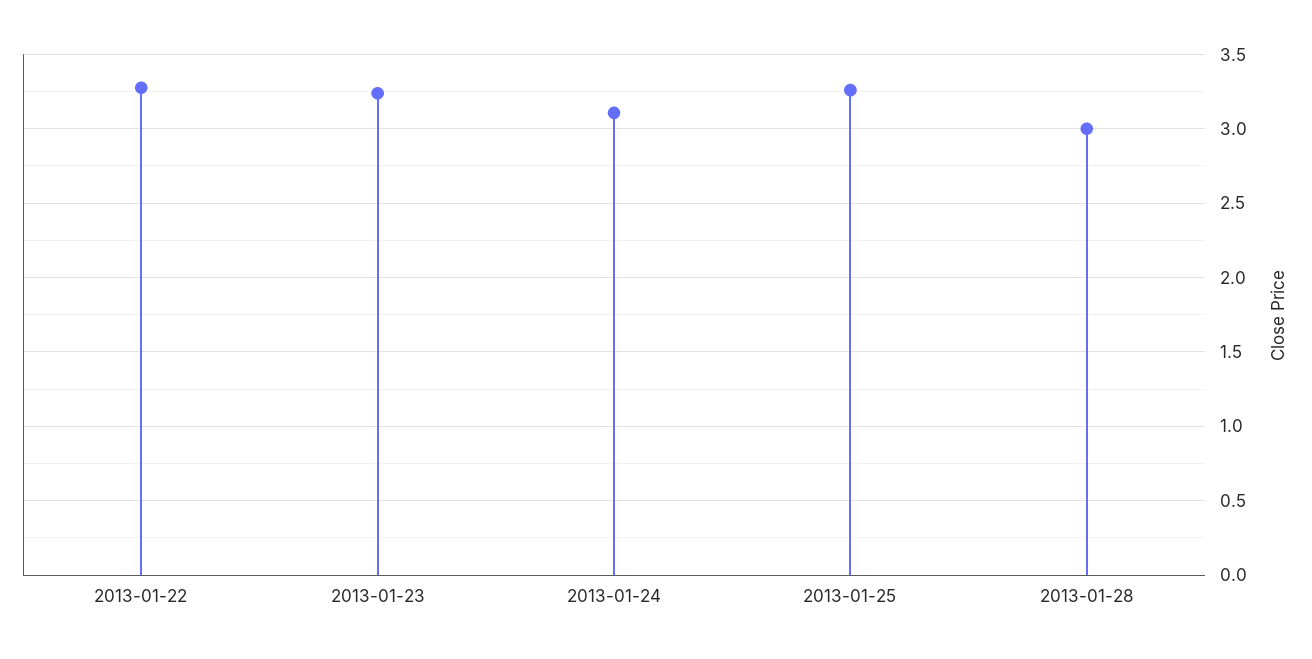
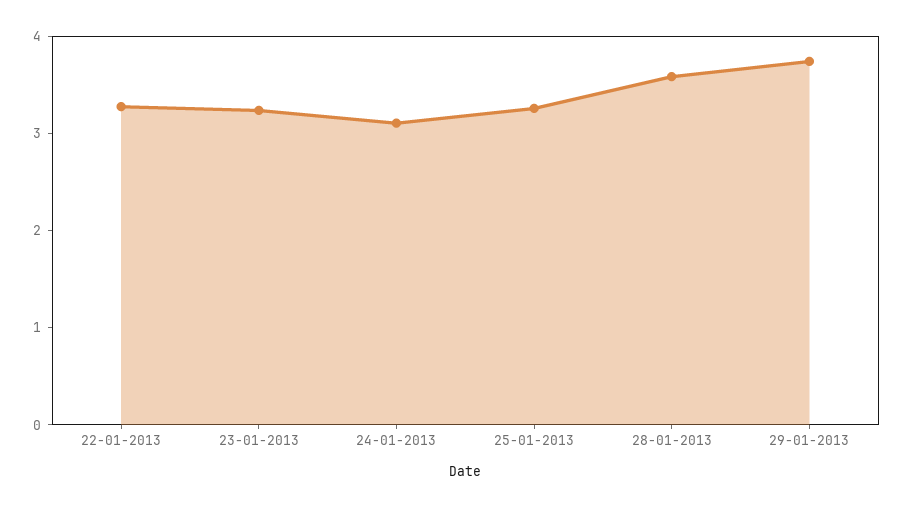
2013-01-28: 3 -> 3.6
29-01-2013: none -> 3.8

